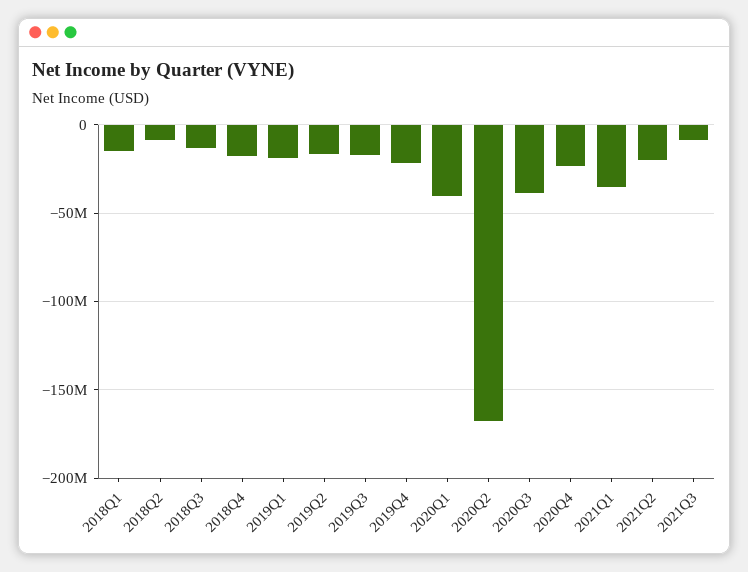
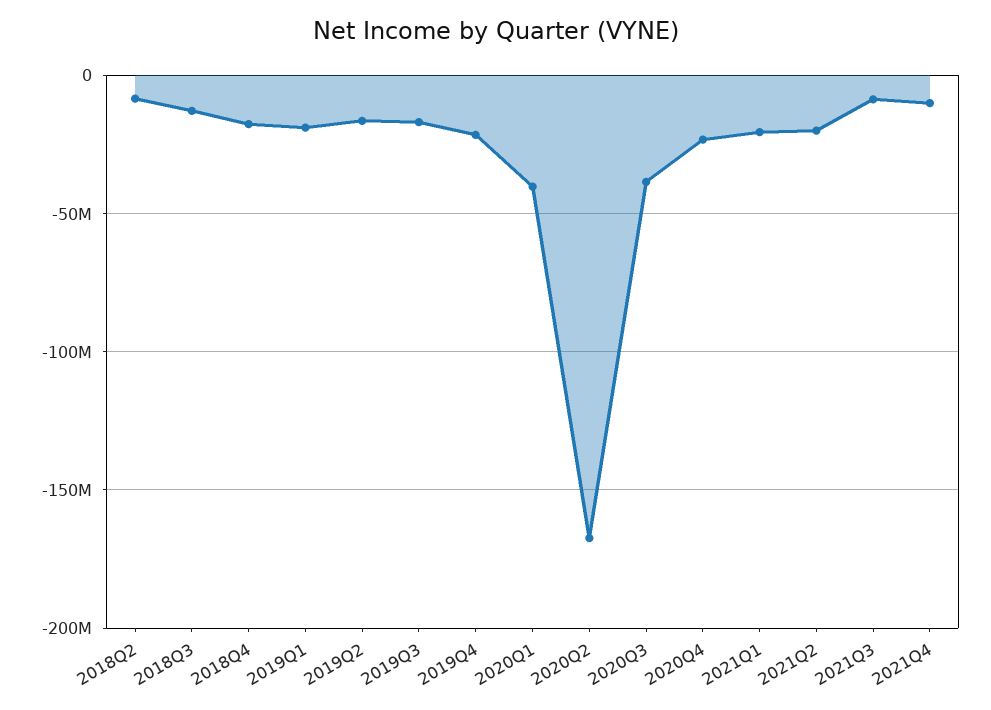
2018Q1: -15000000 -> none
2021Q1: -35000000 -> -20000000
2021Q4: none -> -10000000

